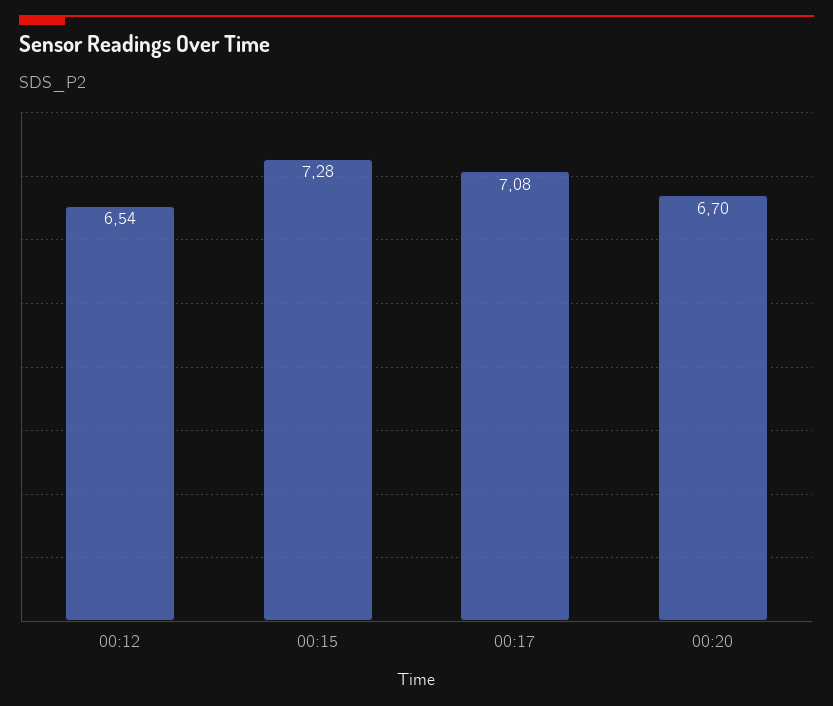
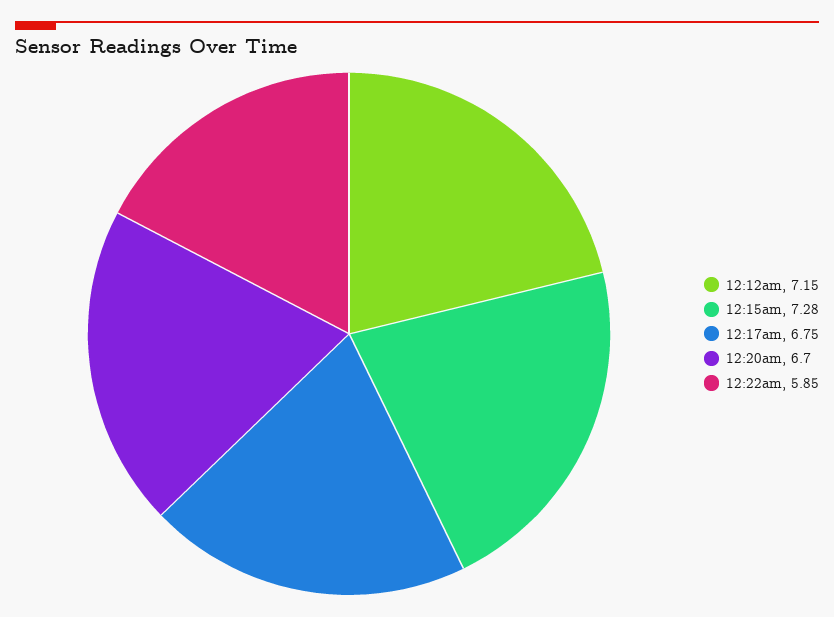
00:12: 6.54 -> 7.15
00:17: 7.08 -> 6.75
12:22am: none -> 5.85

